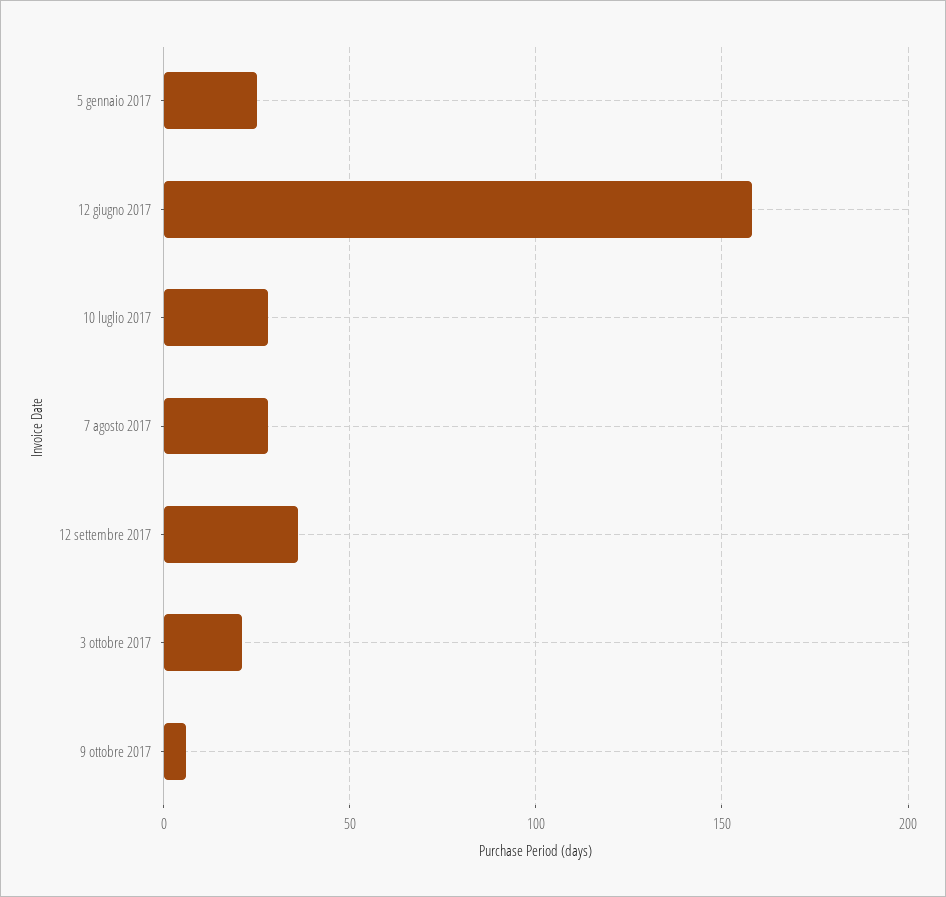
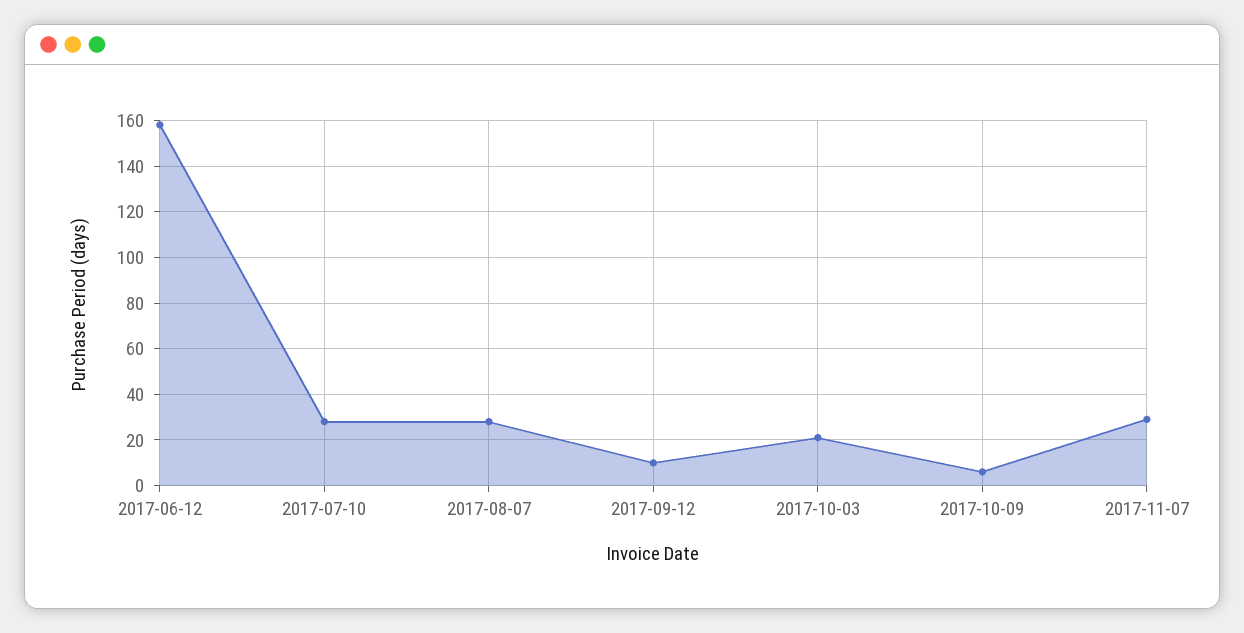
5 gennaio 2017: 25 -> none
12 settembre 2017: 35 -> 10
2017-11-07: none -> 30

